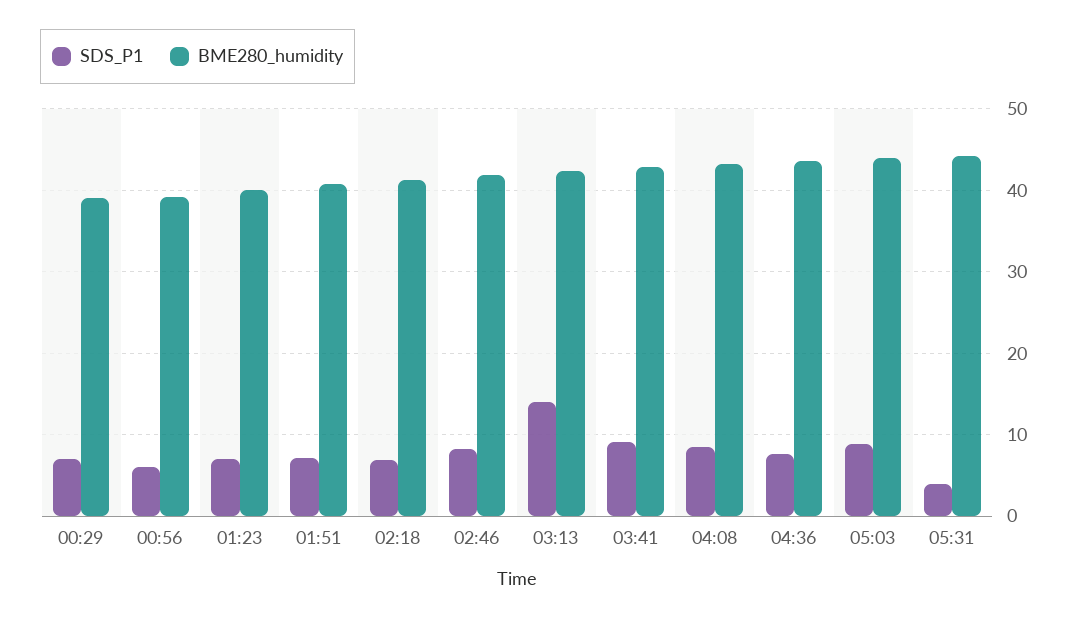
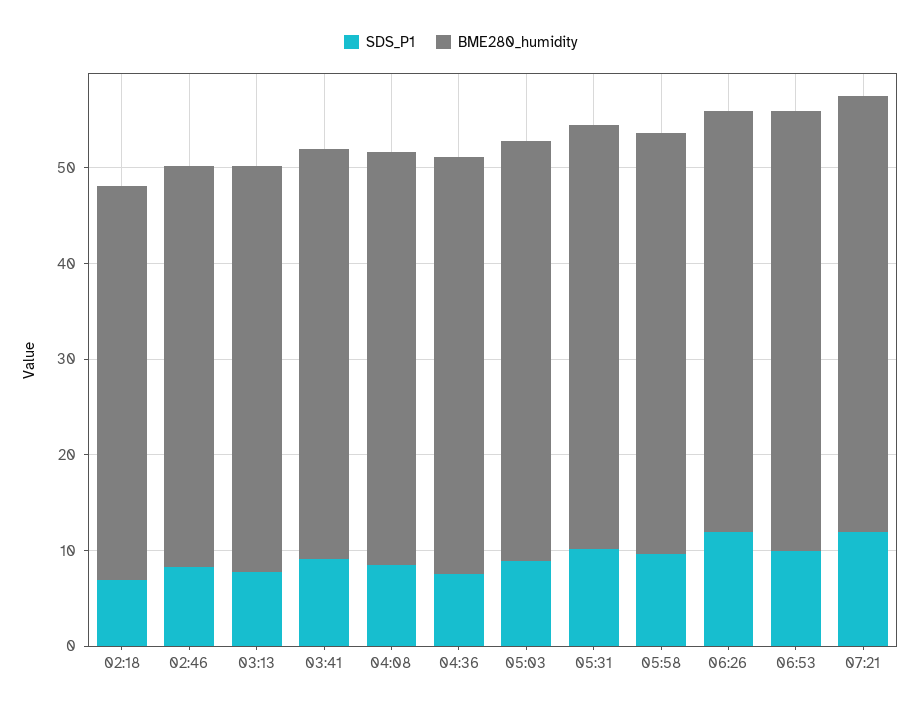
SDS_P1, 00:29: 7 -> none
BME280_humidity, 00:29: 39 -> none
SDS_P1, 00:56: 6 -> none
BME280_humidity, 00:56: 39 -> none
SDS_P1, 01:23: 7 -> none
BME280_humidity, 01:23: 40 -> none
SDS_P1, 01:51: 7 -> none
BME280_humidity, 01:51: 41 -> none
SDS_P1, 03:13: 14 -> 8
SDS_P1, 05:31: 4 -> 10
SDS_P1, 05:58: none -> 10
BME280_humidity, 05:58: none -> 44
SDS_P1, 06:26: none -> 12
BME280_humidity, 06:26: none -> 44
SDS_P1, 06:53: none -> 10
BME280_humidity, 06:53: none -> 46
SDS_P1, 07:21: none -> 12
BME280_humidity, 07:21: none -> 46

